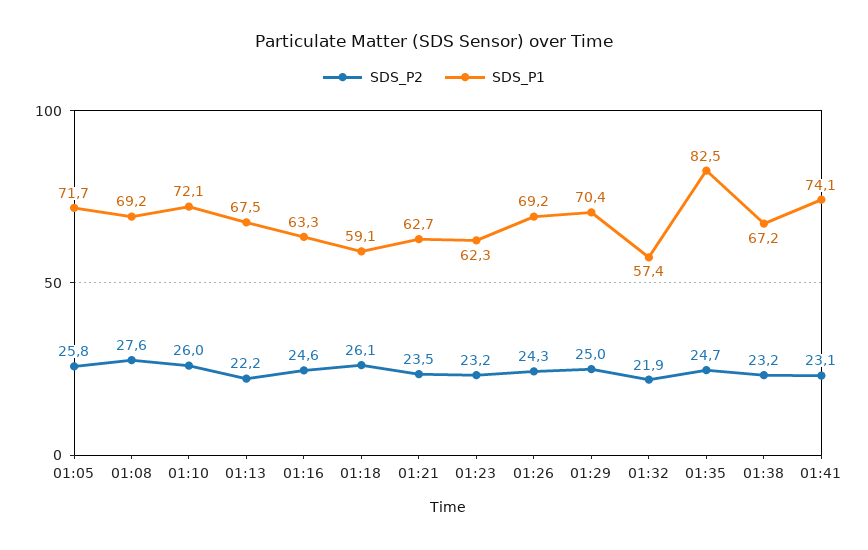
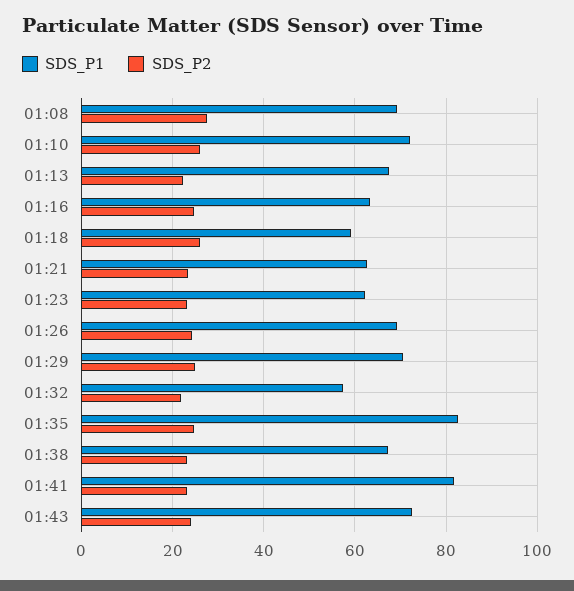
SDS_P2, 01:05: 25.8 -> none
SDS_P1, 01:05: 71.7 -> none
SDS_P1, 01:41: 74.1 -> 82
SDS_P1, 01:43: none -> 72
SDS_P2, 01:43: none -> 24

